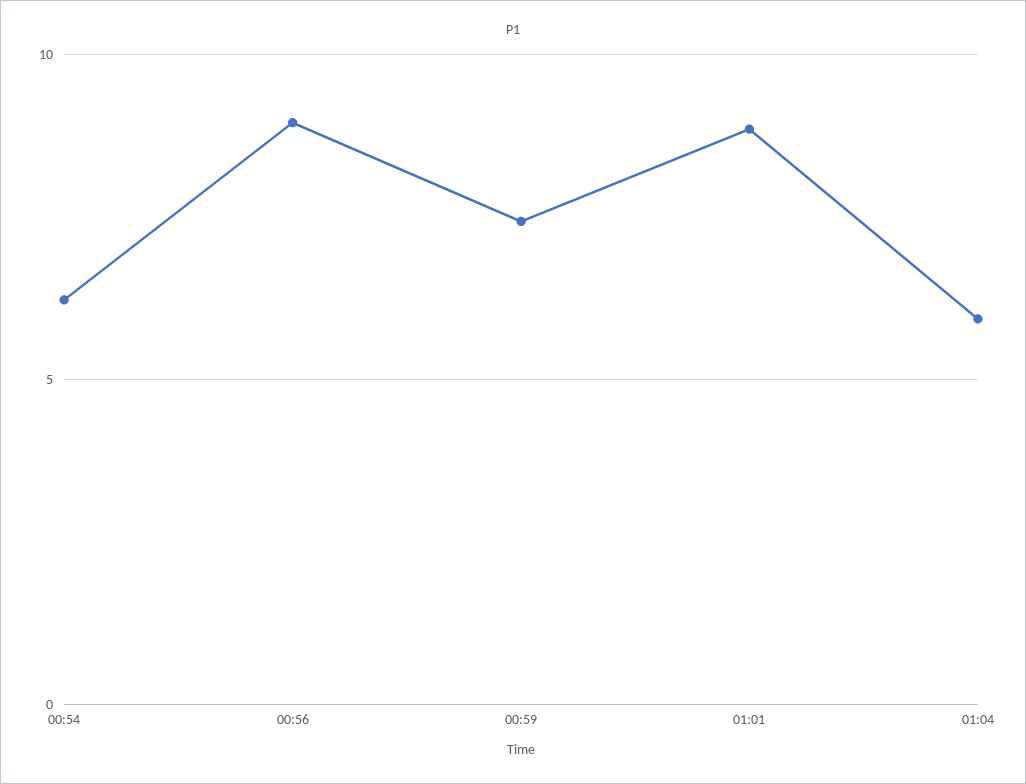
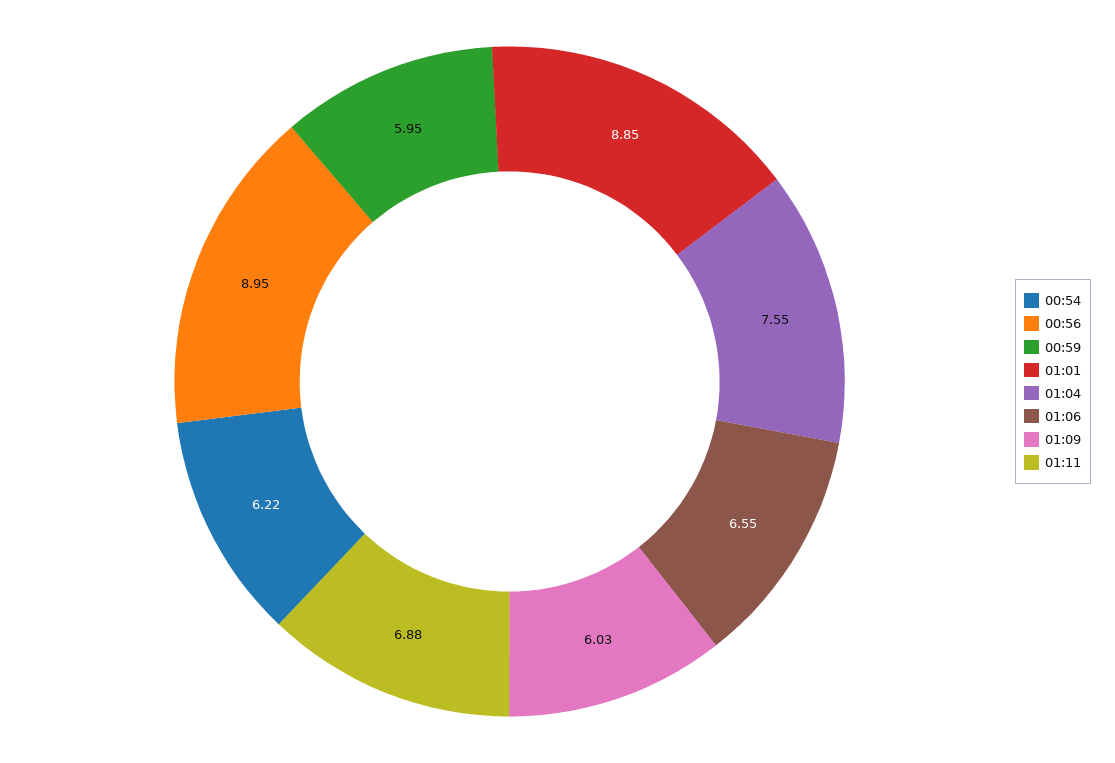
00:59: 7.5 -> 5.95
01:04: 6 -> 7.55
01:06: none -> 6.55
01:09: none -> 6.03
01:11: none -> 6.88

